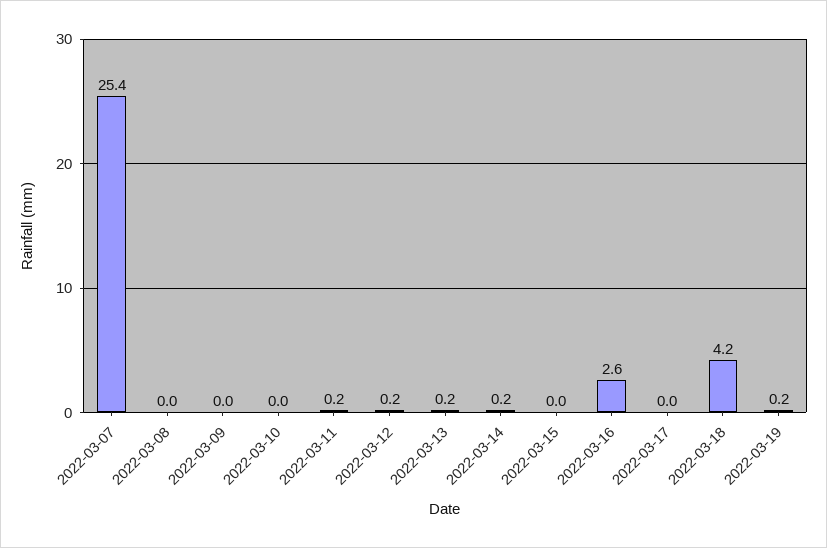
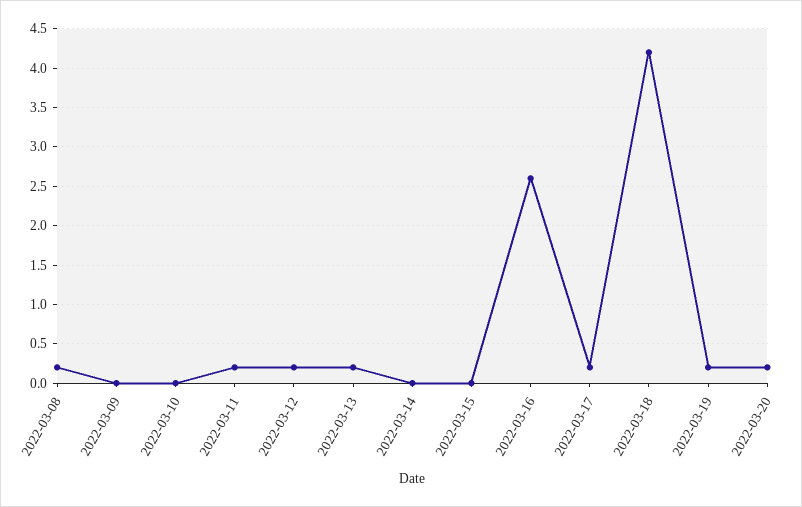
2022-03-07: 25.4 -> none
2022-03-08: 0 -> 0.2
2022-03-14: 0.2 -> 0
2022-03-17: 0 -> 0.2
2022-03-20: none -> 0.2

